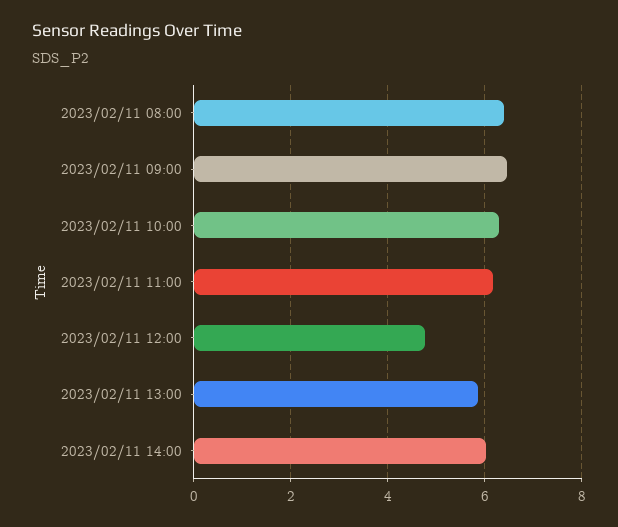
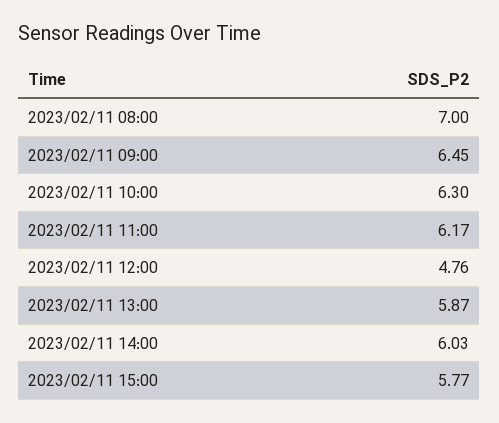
2023/02/11 08:00: 6.4 -> 7
2023/02/11 15:00: none -> 5.77

